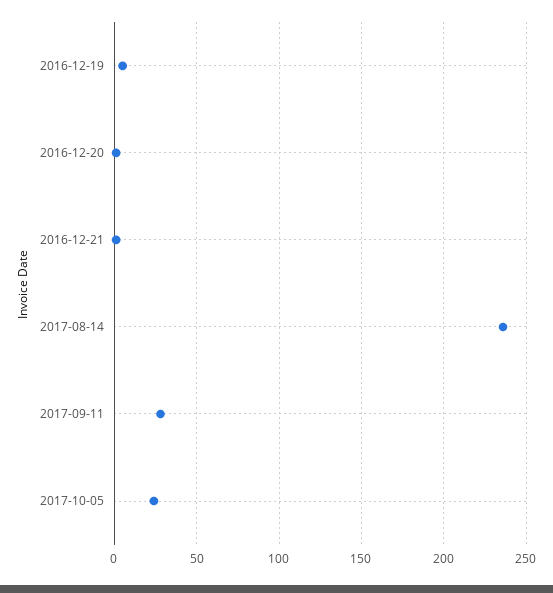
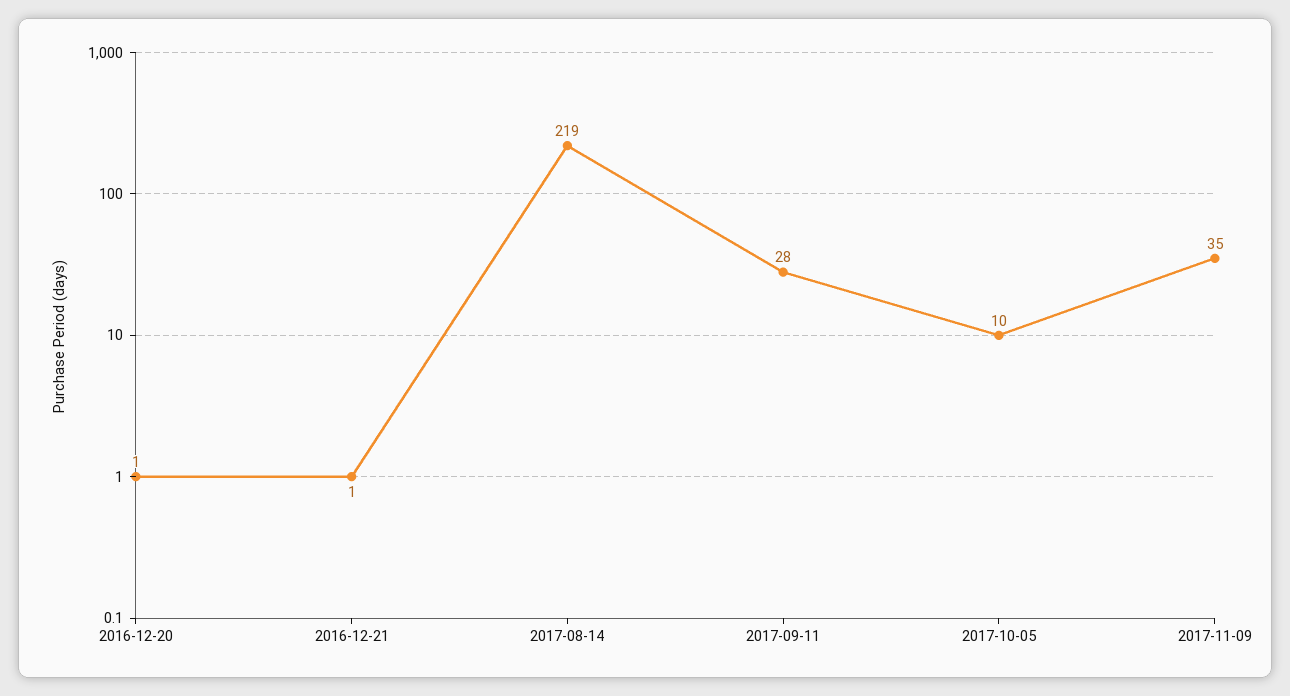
2016-12-19: 5 -> none
2017-08-14: 235 -> 219
2017-10-05: 25 -> 10
2017-11-09: none -> 35

